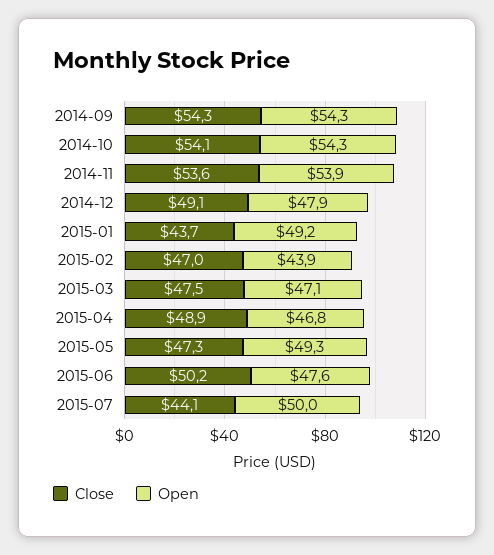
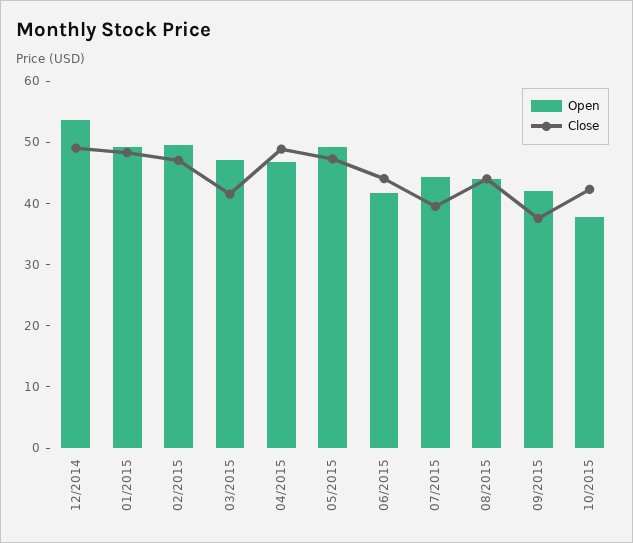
Close, 2014-09: 54.3 -> none
Open, 2014-09: 54.3 -> none
Close, 2014-10: 54.1 -> none
Open, 2014-10: 54.3 -> none
Close, 2014-11: 53.6 -> none
Open, 2014-11: 53.9 -> none
Open, 2014-12: 47.9 -> 54
Close, 2015-01: 43.7 -> 48
Open, 2015-02: 43.9 -> 50
Close, 2015-03: 47.5 -> 42
Close, 2015-06: 50.2 -> 44
Open, 2015-06: 47.6 -> 42
Close, 2015-07: 44.1 -> 40
Open, 2015-07: 50 -> 44
Open, 08/2015: none -> 44
Close, 08/2015: none -> 44
Open, 09/2015: none -> 42
Close, 09/2015: none -> 38
Open, 10/2015: none -> 38
Close, 10/2015: none -> 42

